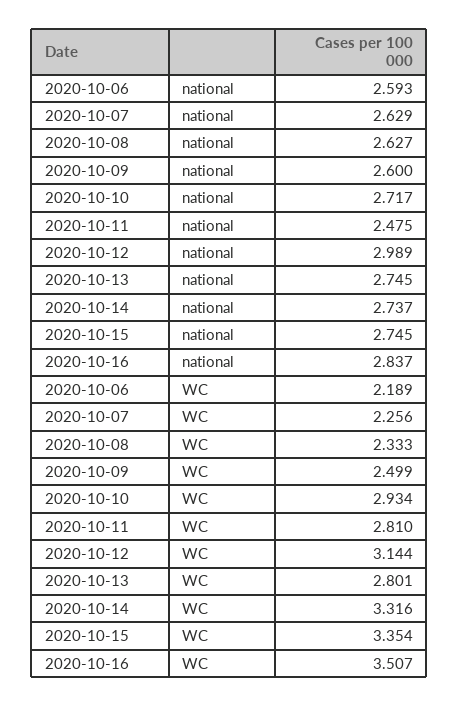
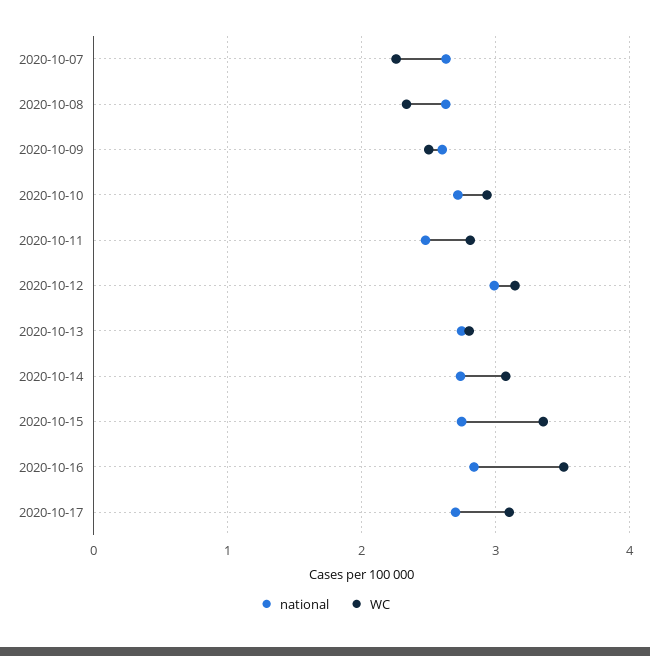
national, 2020-10-06: 2.593 -> none
WC, 2020-10-06: 2.189 -> none
WC, 2020-10-14: 3.316 -> 3.1
national, 2020-10-17: none -> 2.7
WC, 2020-10-17: none -> 3.1

